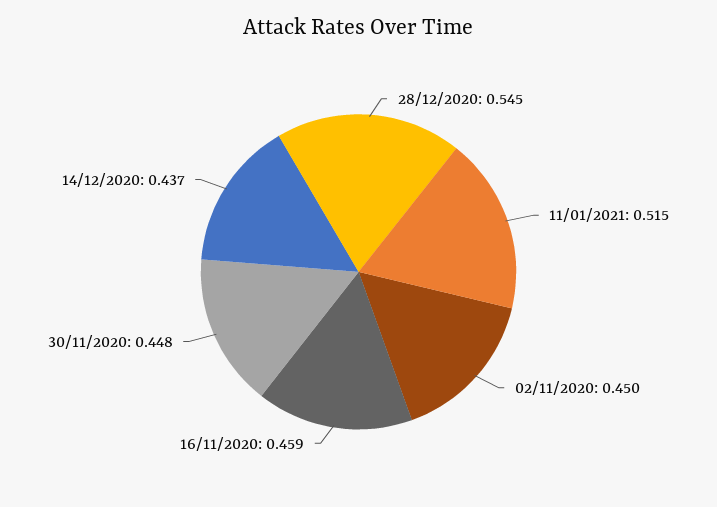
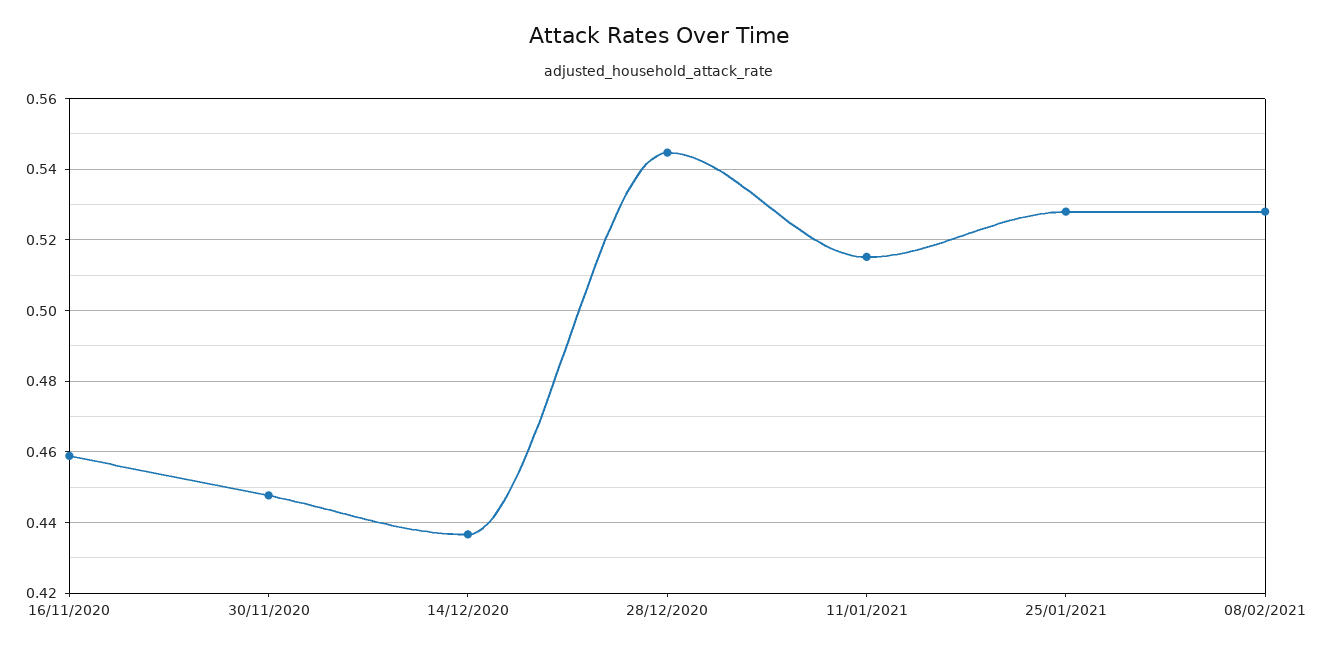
02/11/2020: 0.45 -> none
25/01/2021: none -> 0.528
08/02/2021: none -> 0.528

